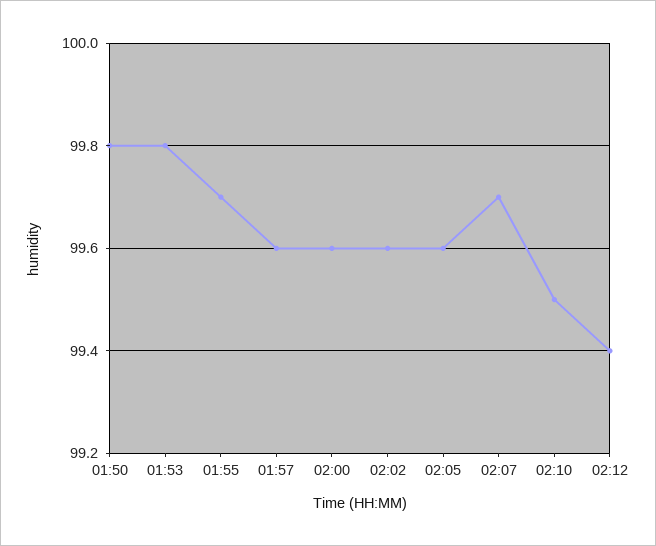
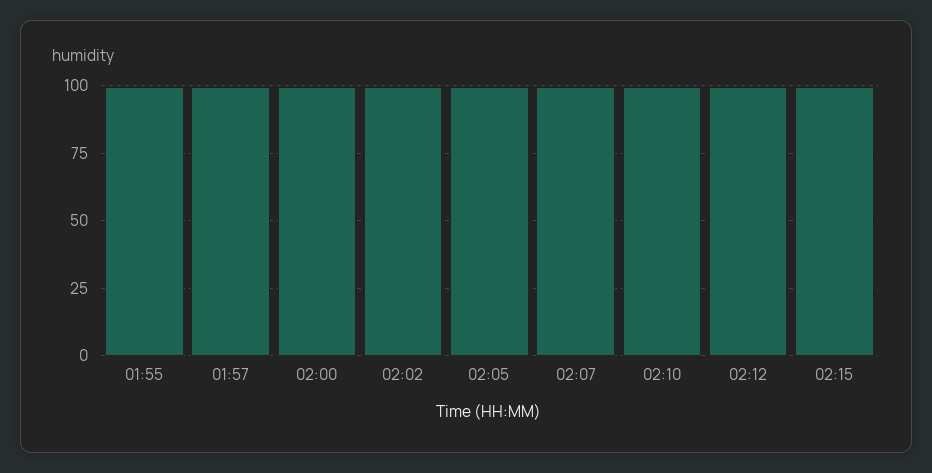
01:50: 99.8 -> none
01:53: 99.8 -> none
02:15: none -> 100

